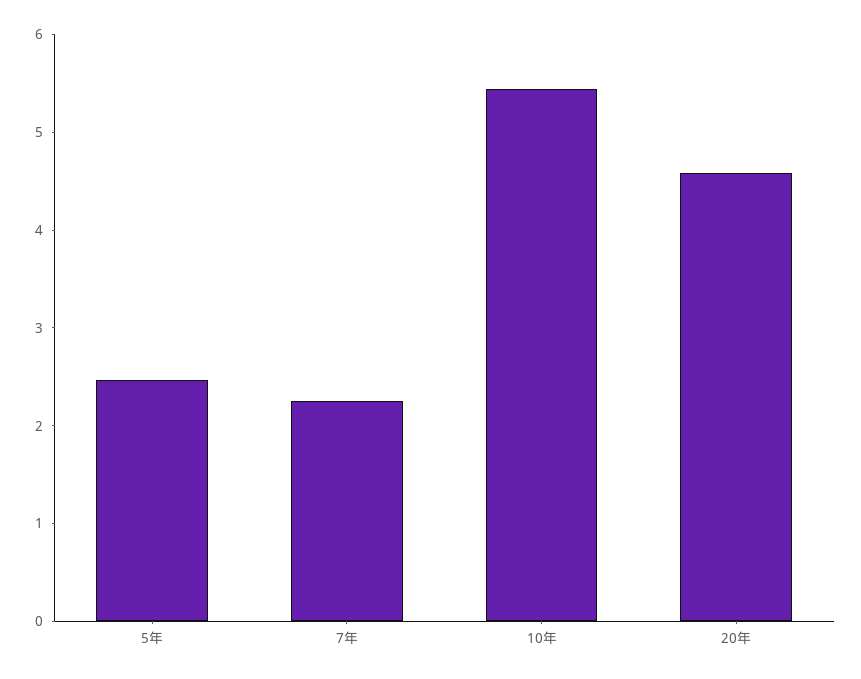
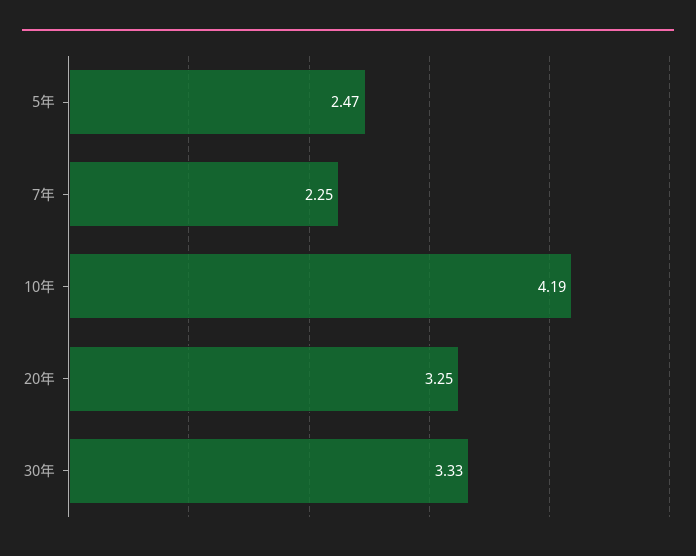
10年: 5.4 -> 4.19
20年: 4.6 -> 3.25
30年: none -> 3.33

